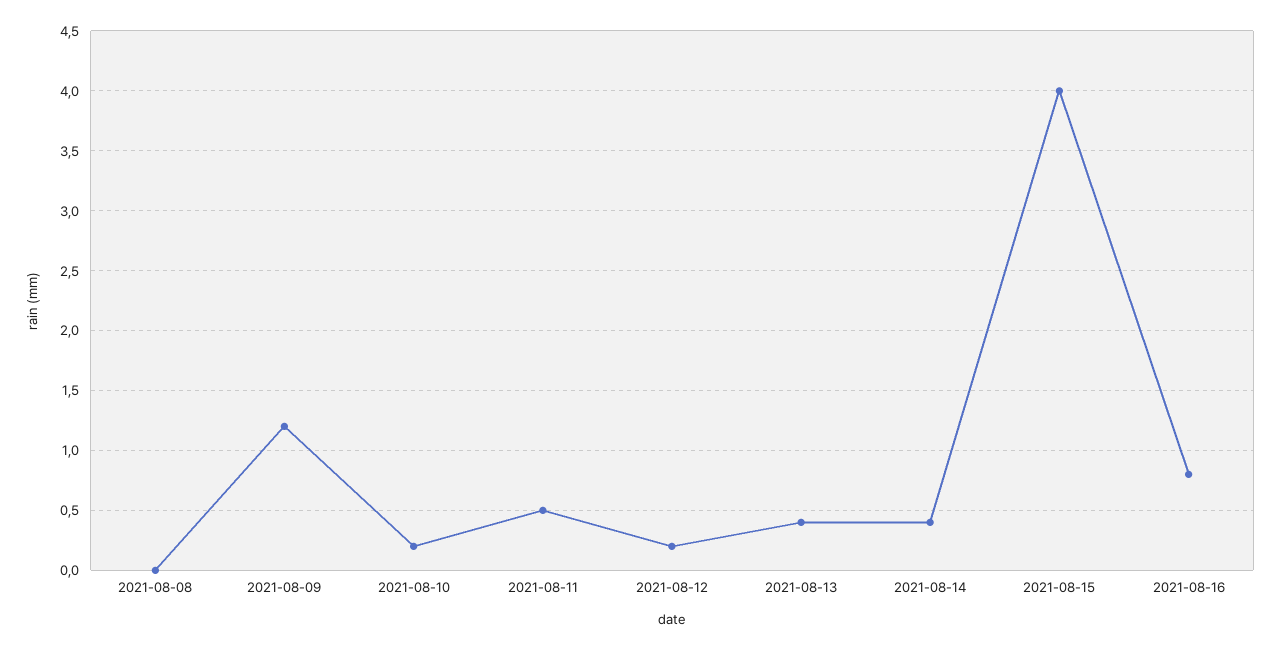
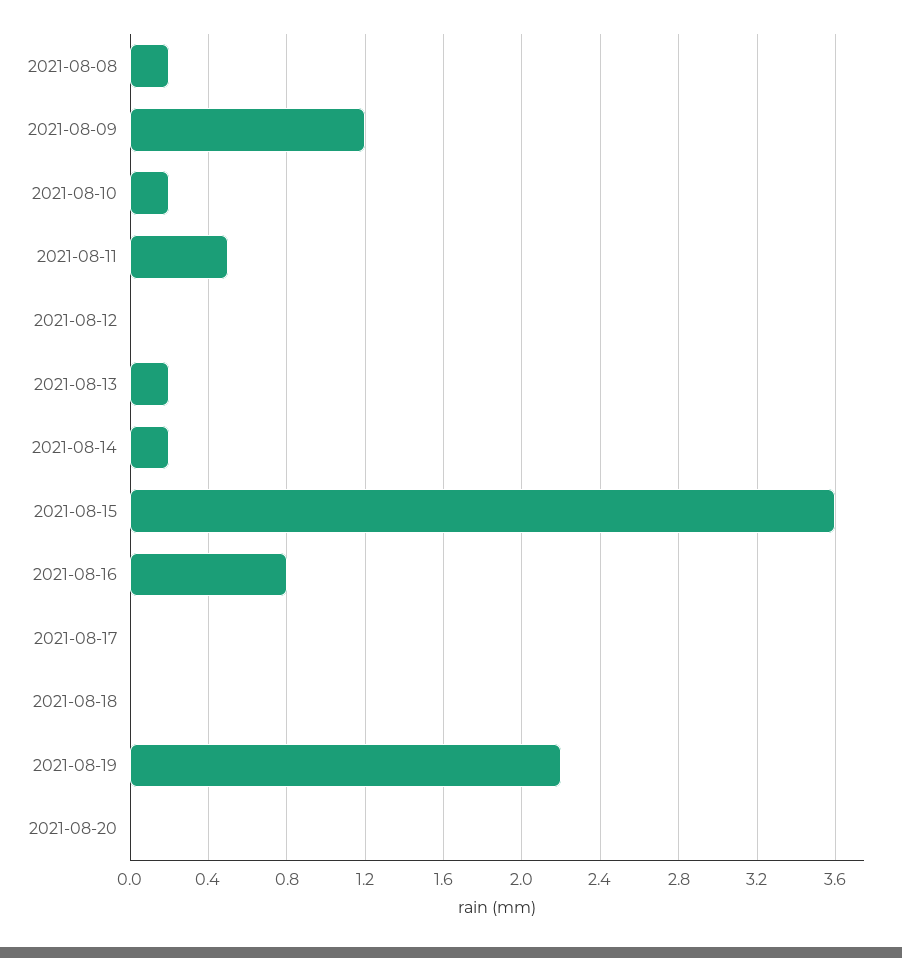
2021-08-08: 0 -> 0.2
2021-08-12: 0.2 -> 0
2021-08-13: 0.4 -> 0.2
2021-08-14: 0.4 -> 0.2
2021-08-15: 4 -> 3.6
2021-08-17: none -> 0
2021-08-18: none -> 0
2021-08-19: none -> 2.2
2021-08-20: none -> 0

